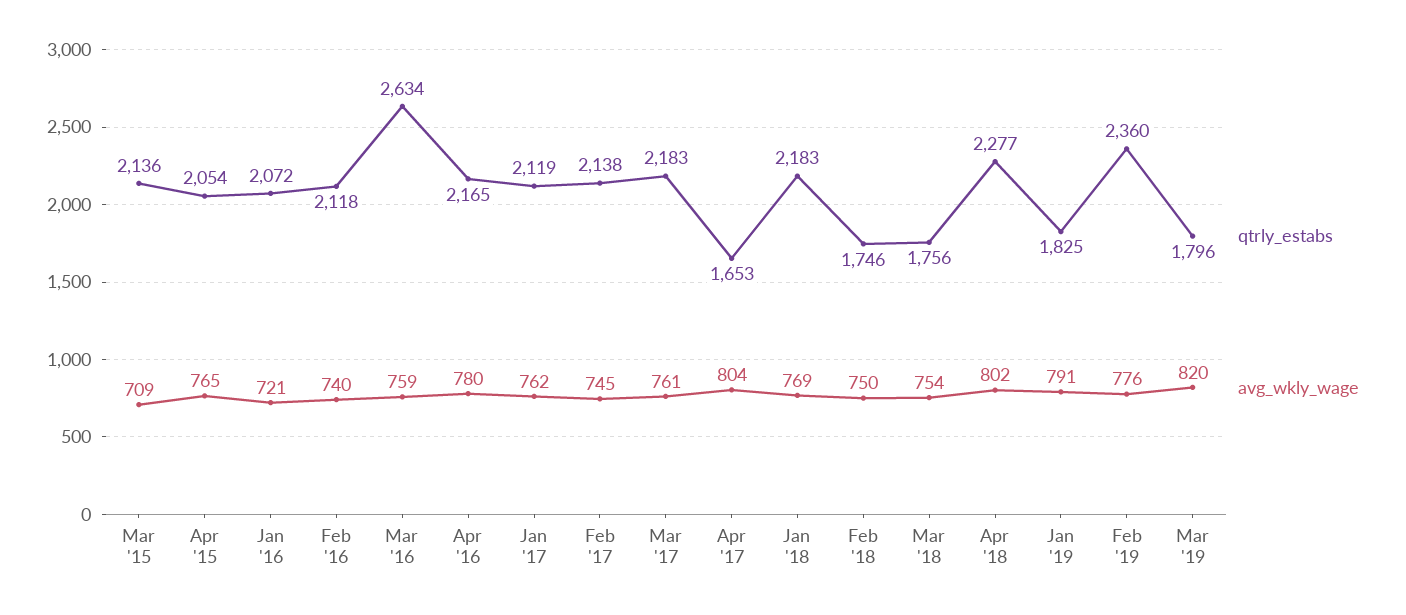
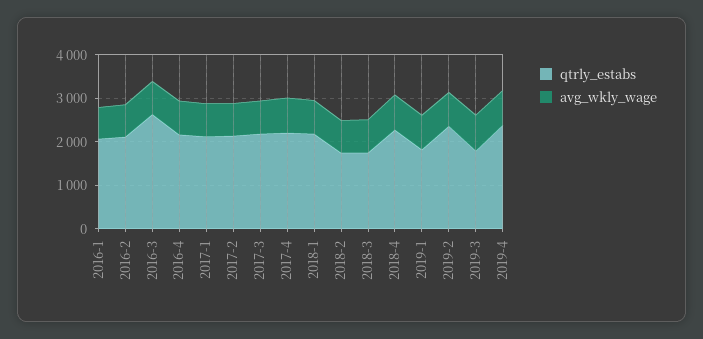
qtrly_estabs, Mar '15: 2136 -> none
avg_wkly_wage, Mar '15: 709 -> none
qtrly_estabs, Apr '15: 2054 -> none
avg_wkly_wage, Apr '15: 765 -> none
qtrly_estabs, Apr '17: 1653 -> 2200
qtrly_estabs, 2019-4: none -> 2400
avg_wkly_wage, 2019-4: none -> 800

